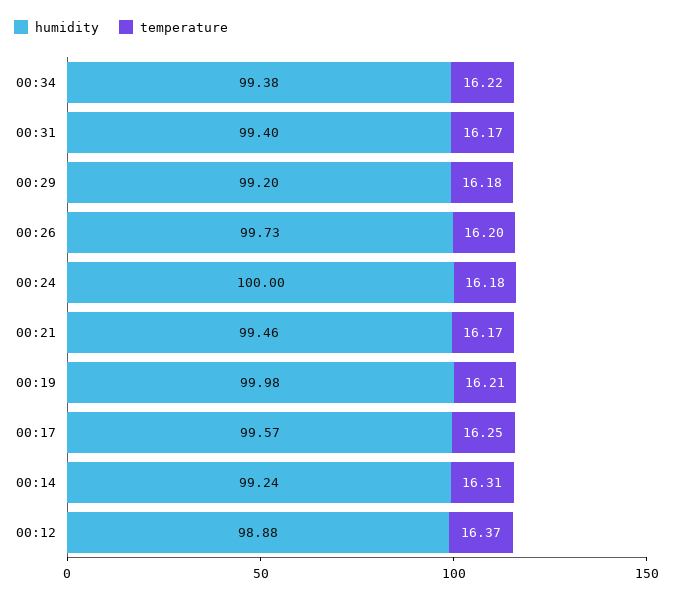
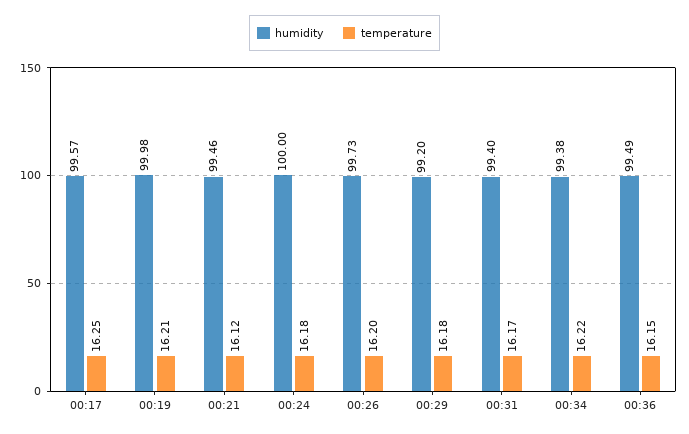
temperature, 00:21: 16.17 -> 16.12
humidity, 00:14: 99.24 -> none
temperature, 00:14: 16.31 -> none
humidity, 00:12: 98.88 -> none
temperature, 00:12: 16.37 -> none
humidity, 00:36: none -> 99.49
temperature, 00:36: none -> 16.15

